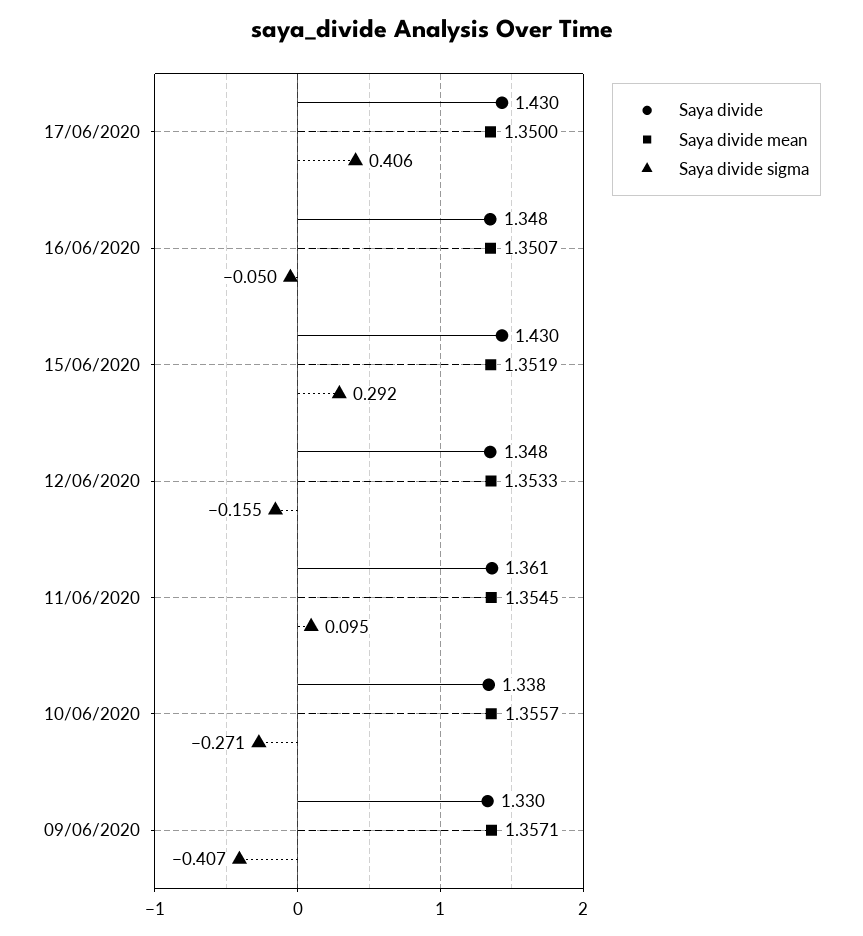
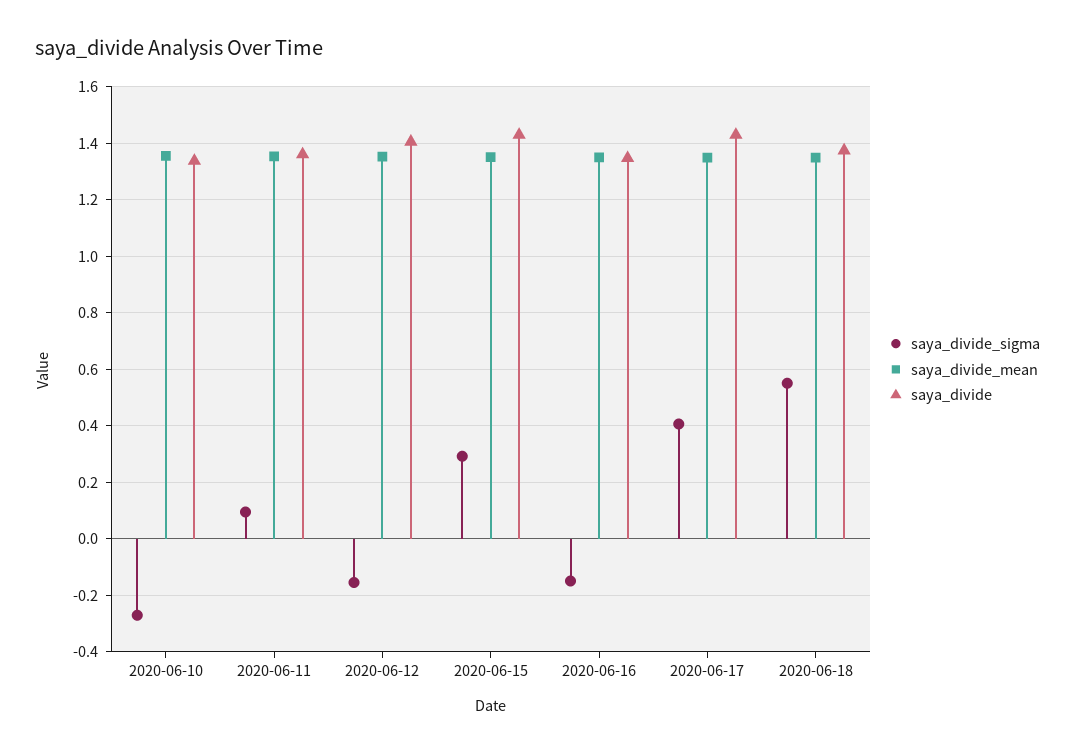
Saya divide sigma, 16/06/2020: -0.05 -> -0.15
Saya divide, 12/06/2020: 1.348 -> 1.4
Saya divide, 09/06/2020: 1.33 -> none
Saya divide mean, 09/06/2020: 1.3571 -> none
Saya divide sigma, 09/06/2020: -0.407 -> none
Saya divide sigma, 2020-06-18: none -> 0.55
Saya divide mean, 2020-06-18: none -> 1.35
Saya divide, 2020-06-18: none -> 1.375

